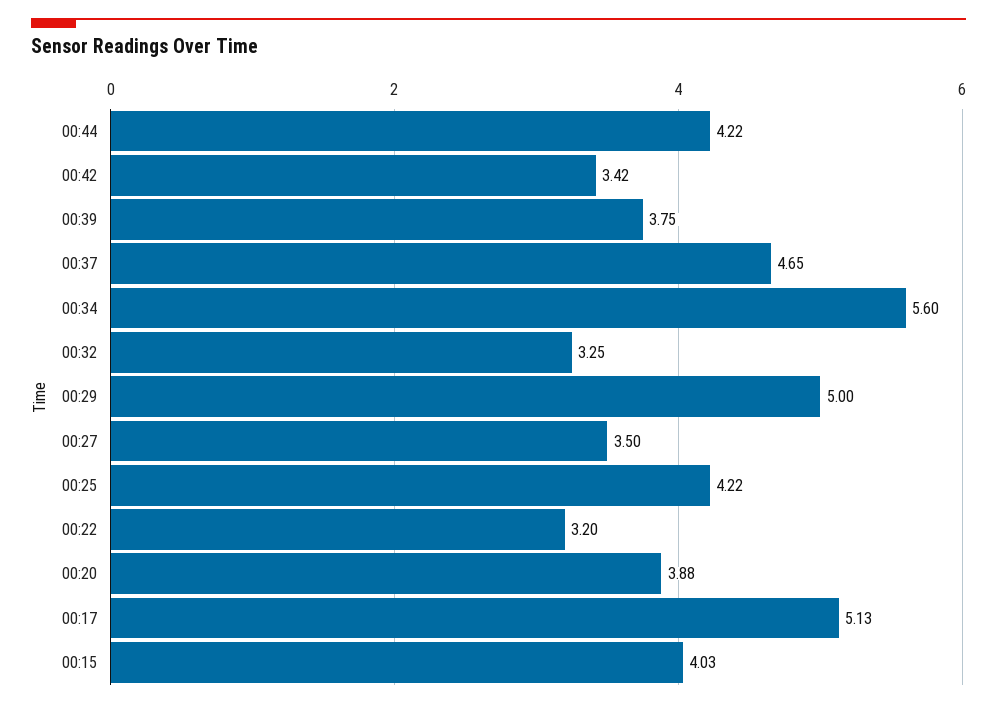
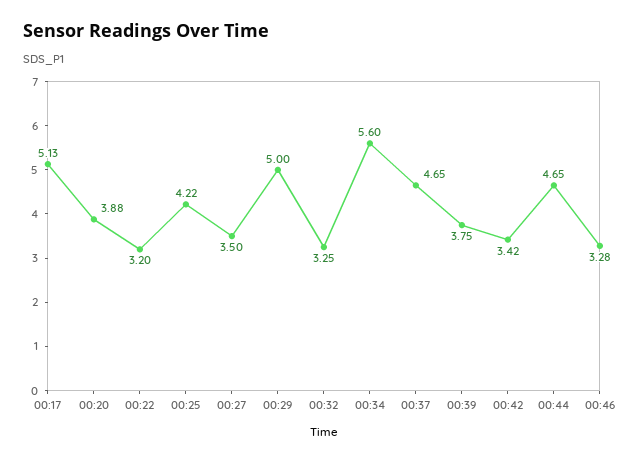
00:44: 4.22 -> 4.65
00:15: 4.03 -> none
00:46: none -> 3.28

